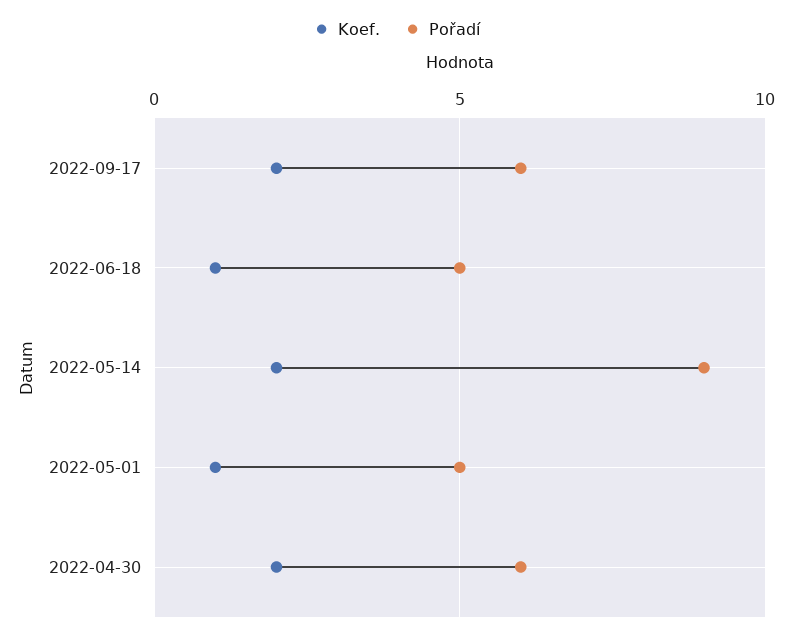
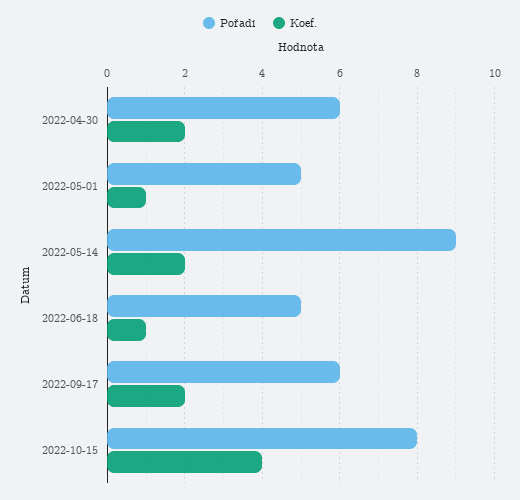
Pořadí, 2022-10-15: none -> 8
Koef., 2022-10-15: none -> 4

